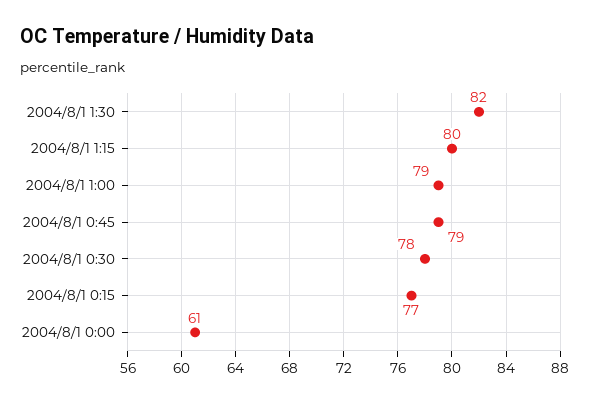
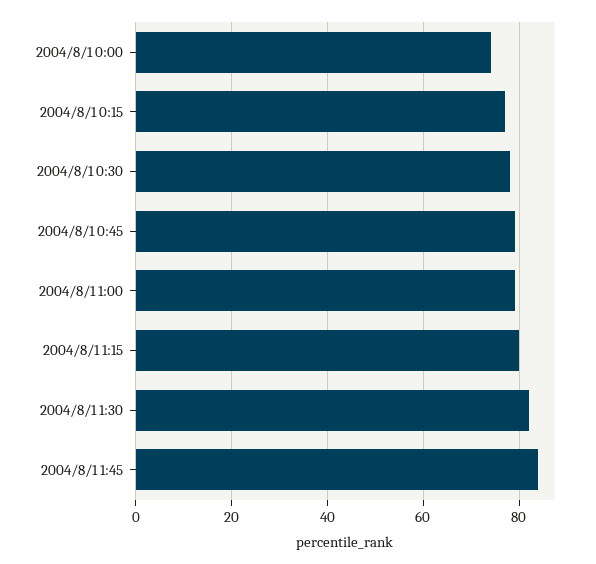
2004/8/1 0:00: 61 -> 75
2004/8/1 1:45: none -> 85

